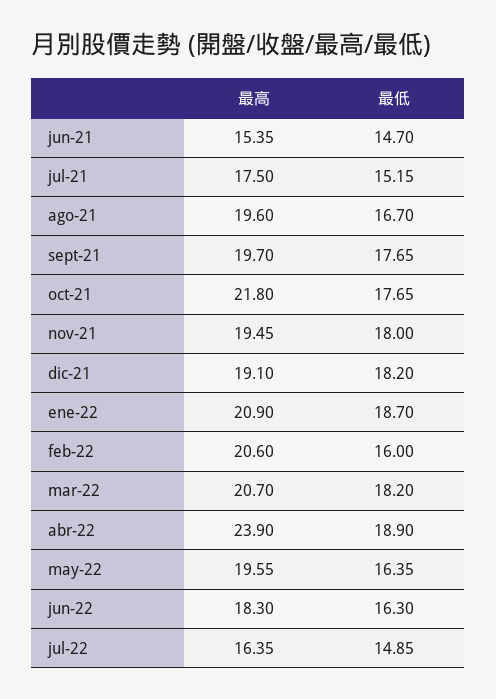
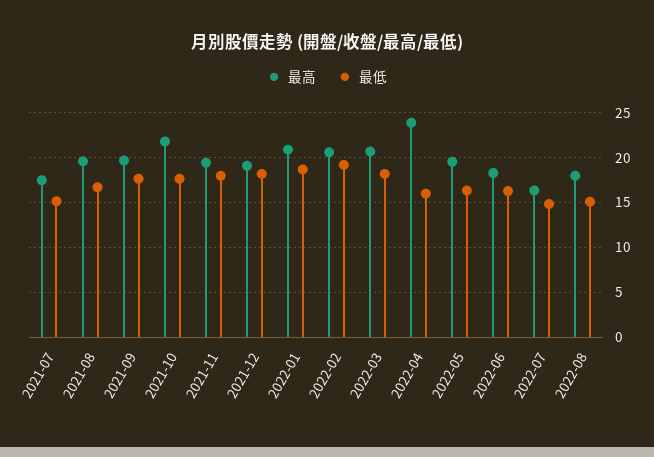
最高, jun-21: 15.35 -> none
最低, jun-21: 14.7 -> none
最低, feb-22: 16 -> 19
最低, abr-22: 18.9 -> 16
最高, 2022-08: none -> 18
最低, 2022-08: none -> 15

